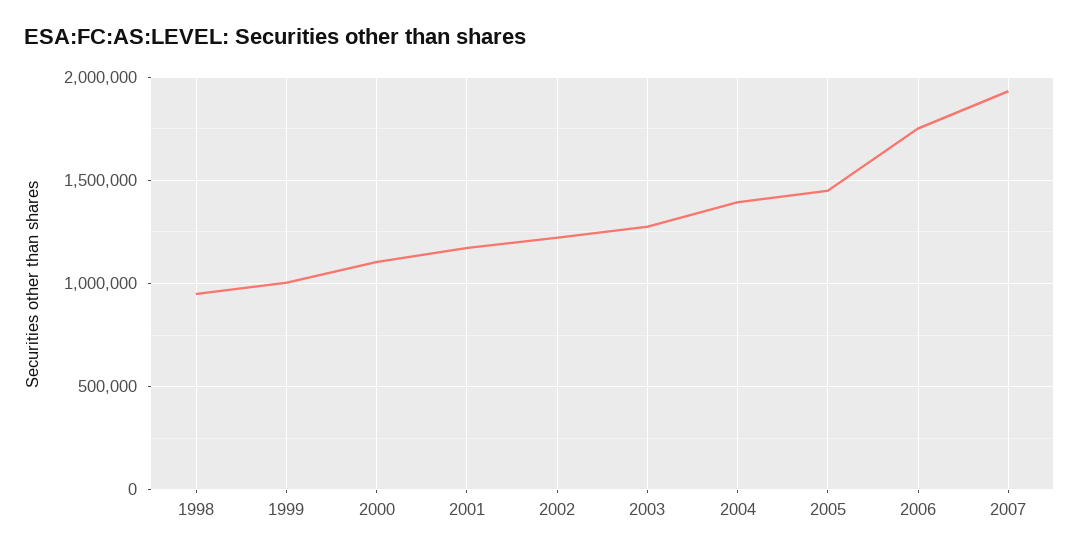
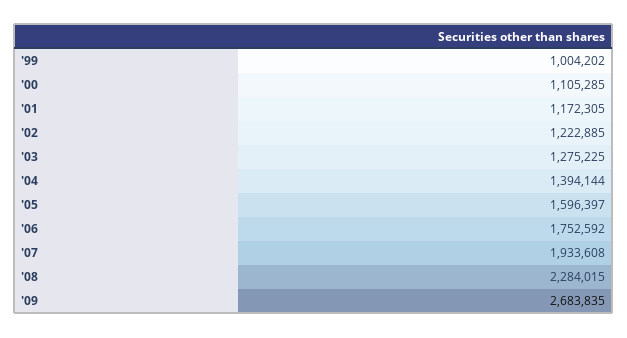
1998: 950000 -> none
2005: 1450000 -> 1596397
'08: none -> 2284015
'09: none -> 2683835

